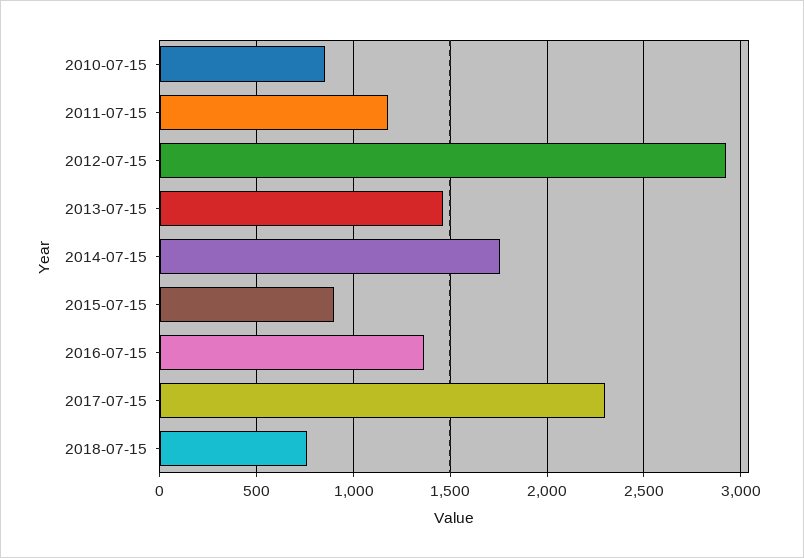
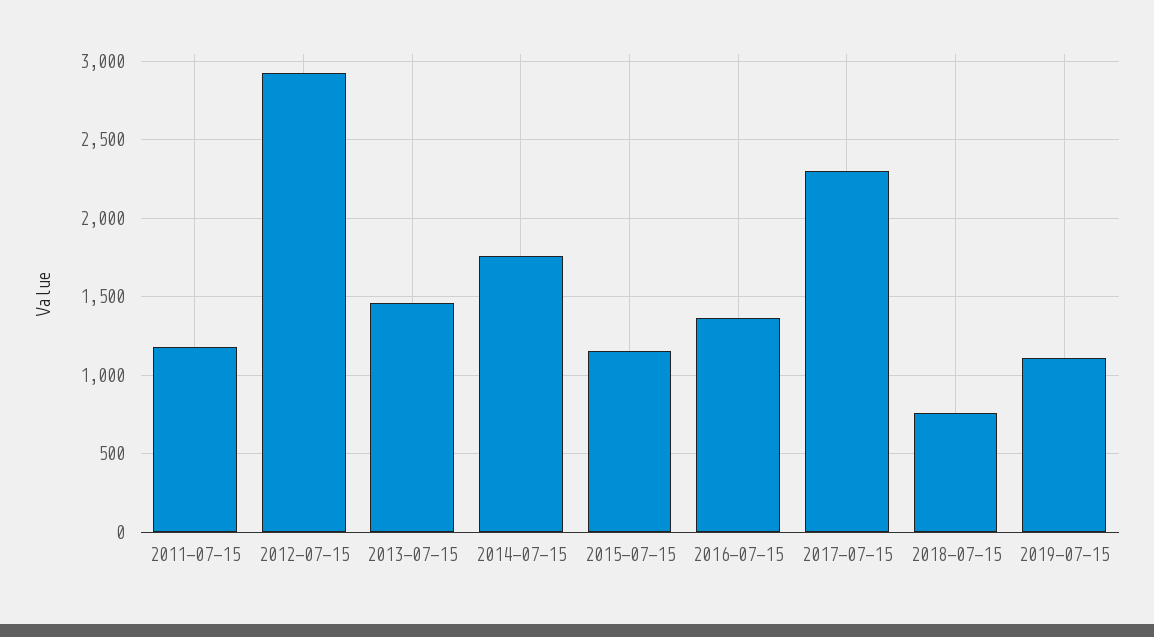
2010-07-15: 850 -> none
2015-07-15: 900 -> 1150
2019-07-15: none -> 1100

